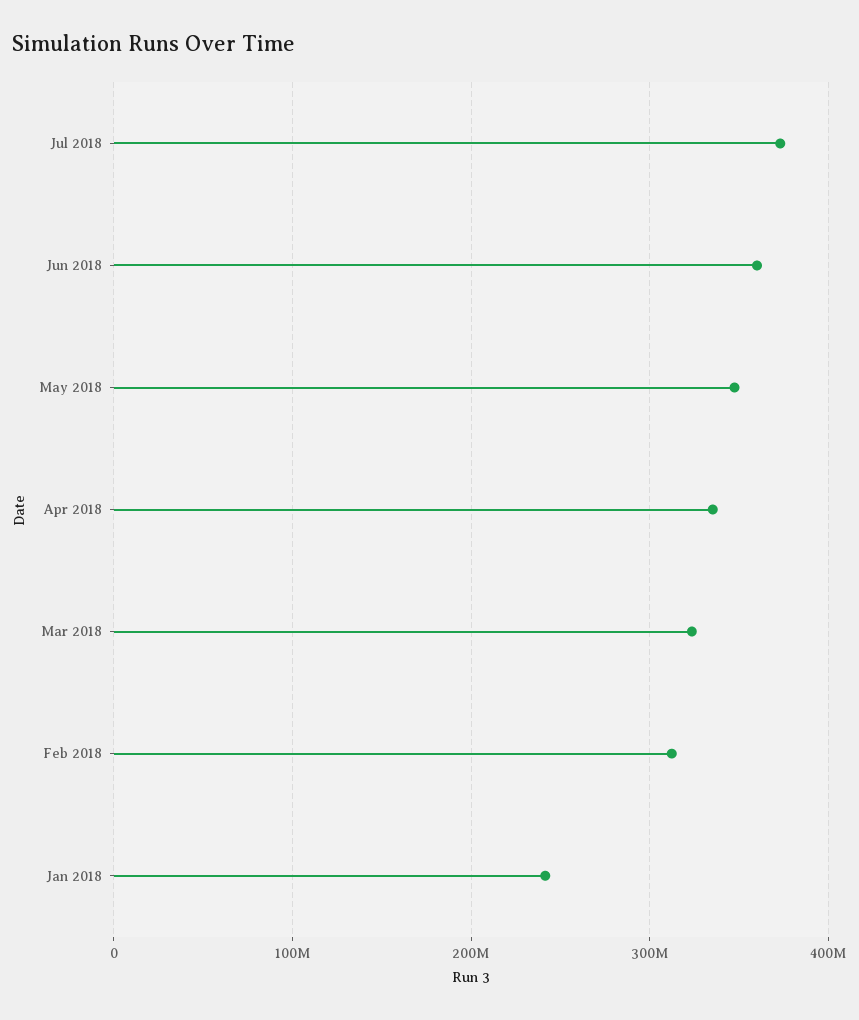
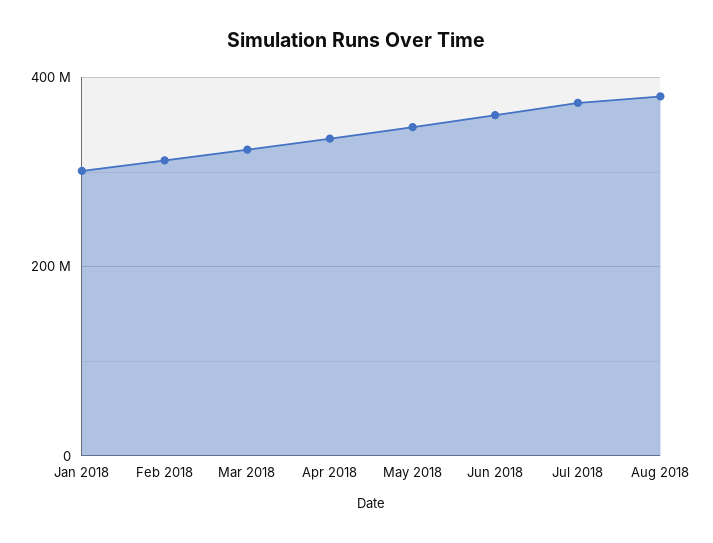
Jan 2018: 240000000 -> 300000000
Aug 2018: none -> 380000000

